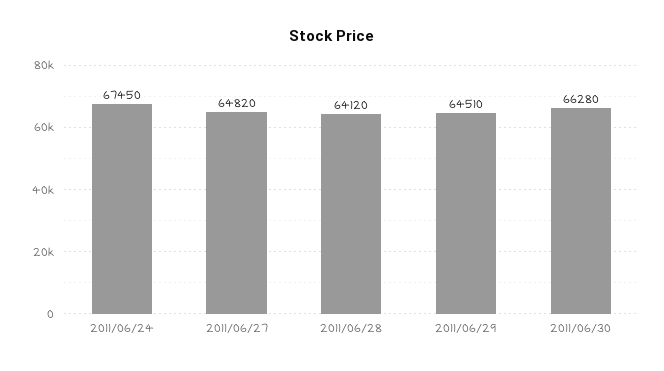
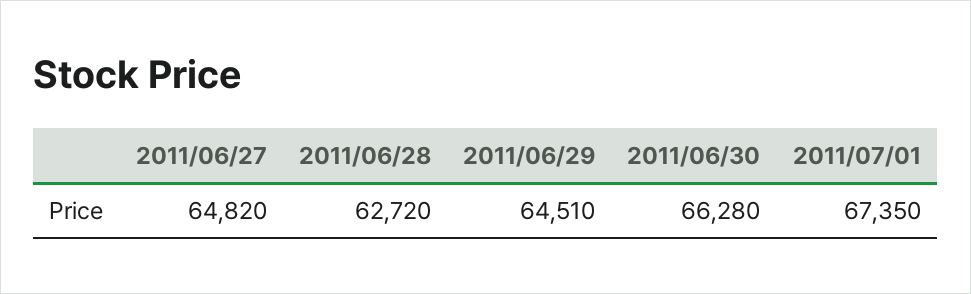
2011/06/24: 67450 -> none
2011/06/28: 64120 -> 62720
2011/07/01: none -> 67350

